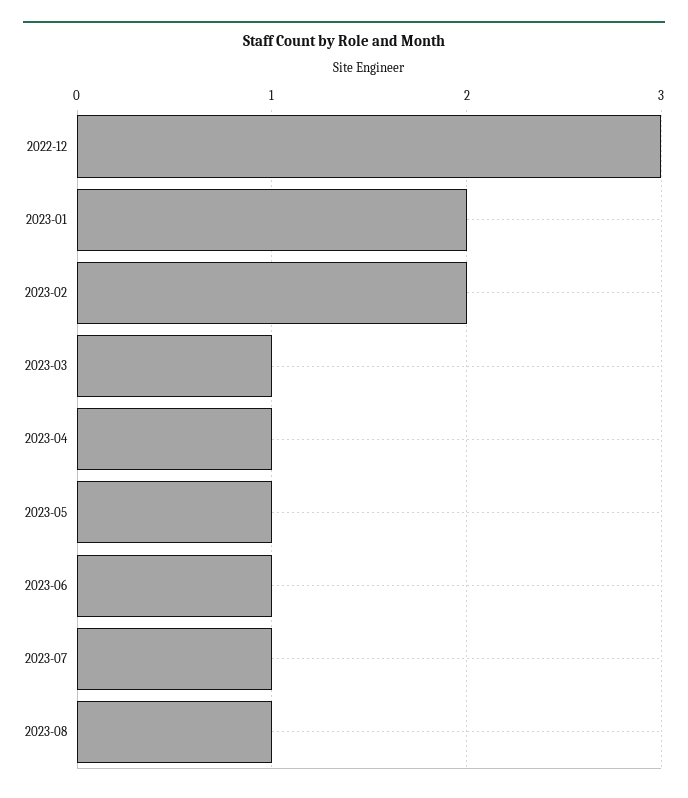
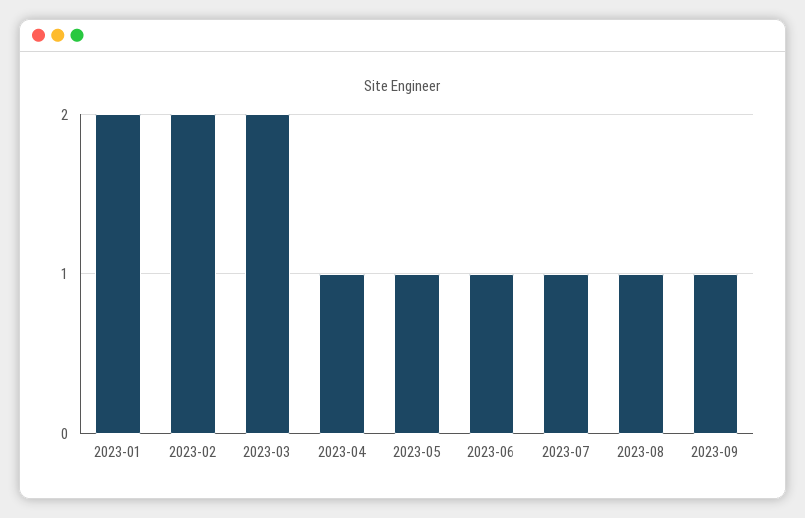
2022-12: 3 -> none
2023-03: 1 -> 2
2023-09: none -> 1

